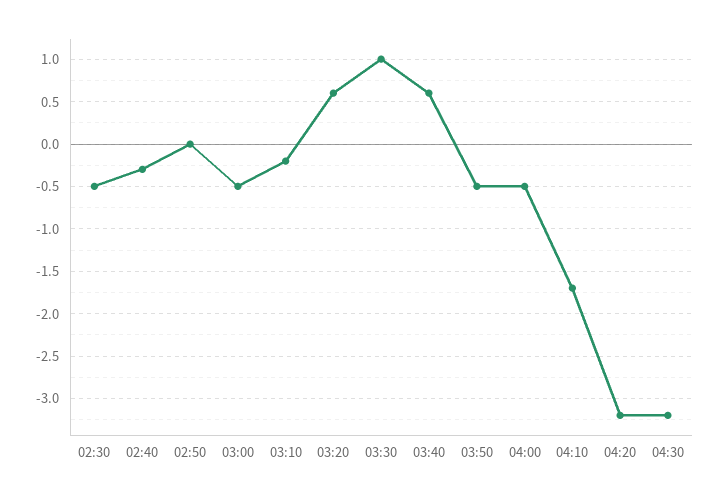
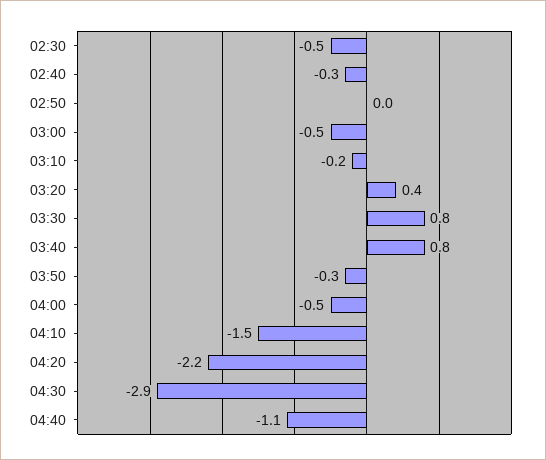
03:20: 0.6 -> 0.4
03:30: 1 -> 0.8
03:40: 0.6 -> 0.8
03:50: -0.5 -> -0.3
04:10: -1.7 -> -1.5
04:20: -3.2 -> -2.2
04:30: -3.2 -> -2.9
04:40: none -> -1.1

